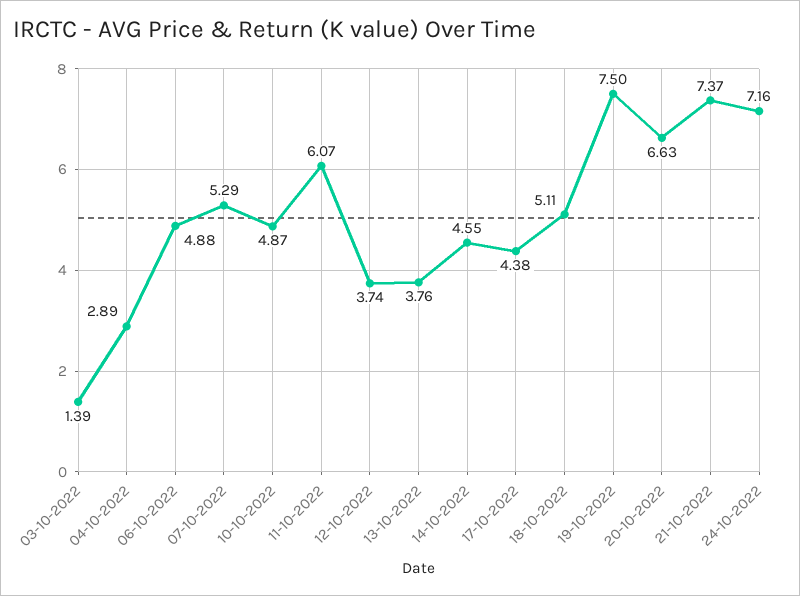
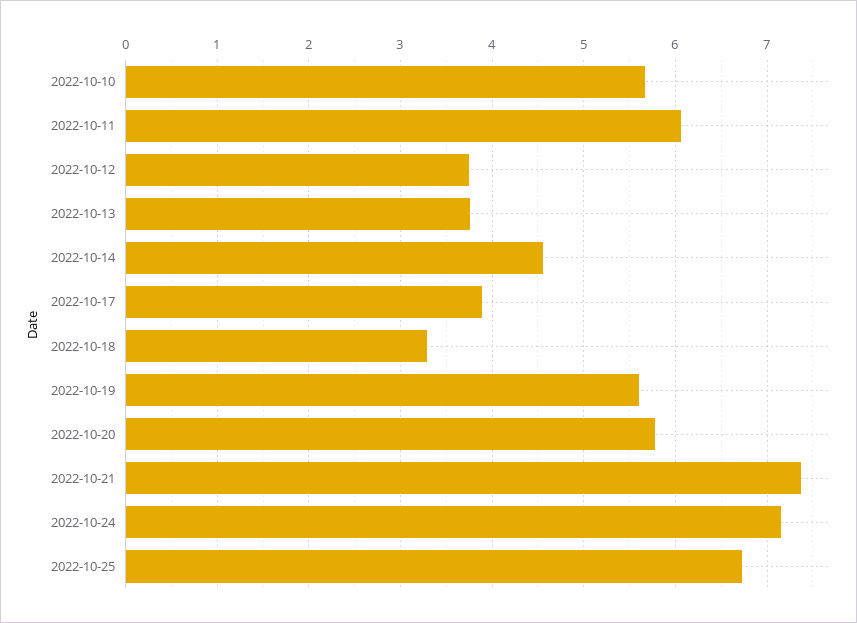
03-10-2022: 1.39 -> none
04-10-2022: 2.89 -> none
06-10-2022: 4.88 -> none
07-10-2022: 5.29 -> none
10-10-2022: 4.87 -> 5.7
17-10-2022: 4.38 -> 3.9
18-10-2022: 5.11 -> 3.3
19-10-2022: 7.5 -> 5.6
20-10-2022: 6.63 -> 5.8
2022-10-25: none -> 6.7

